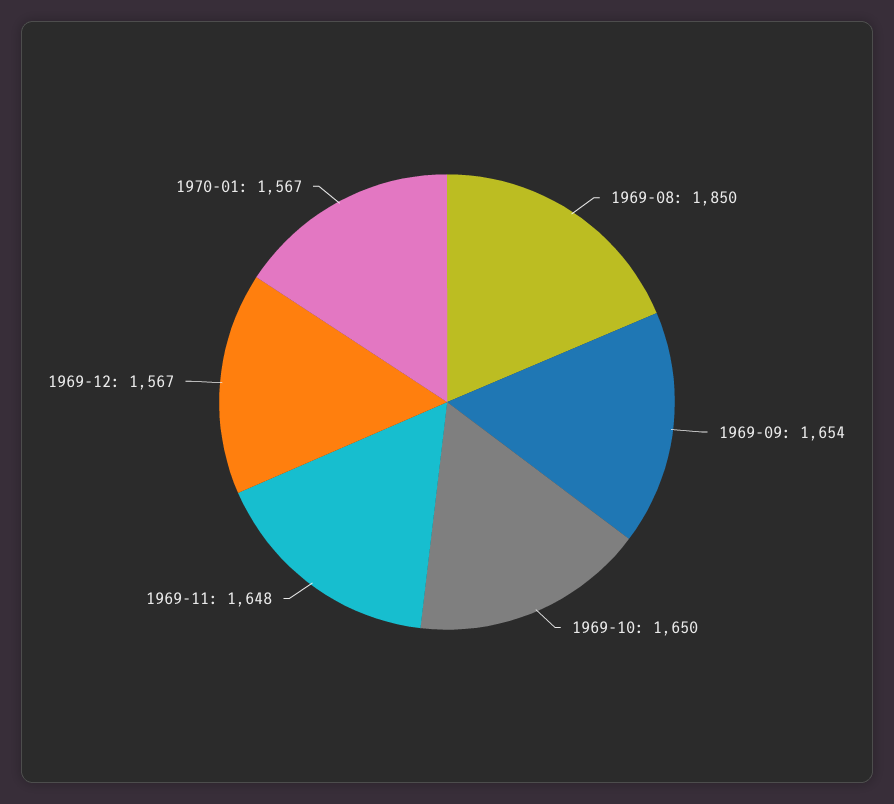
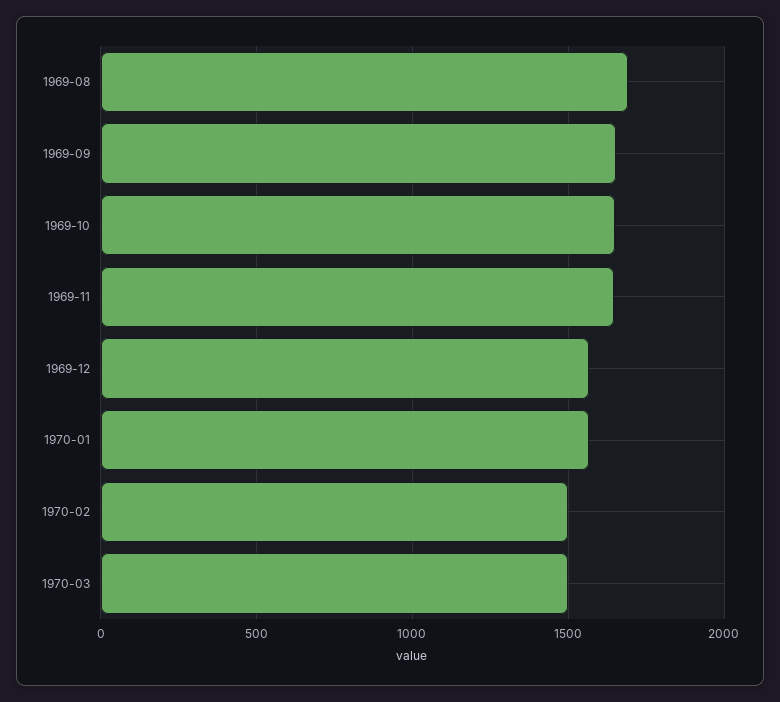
1969-08: 1850 -> 1700
1970-02: none -> 1500
1970-03: none -> 1500

